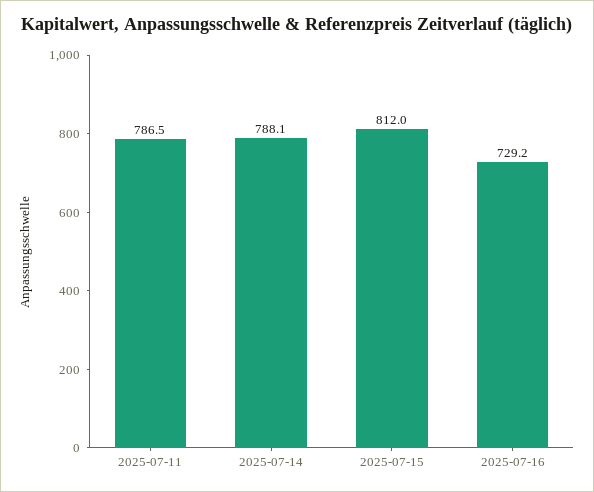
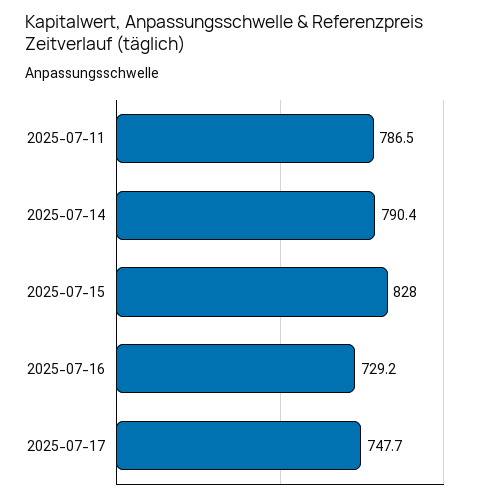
2025-07-14: 788.1 -> 790.4
2025-07-15: 812 -> 828
2025-07-17: none -> 747.7

